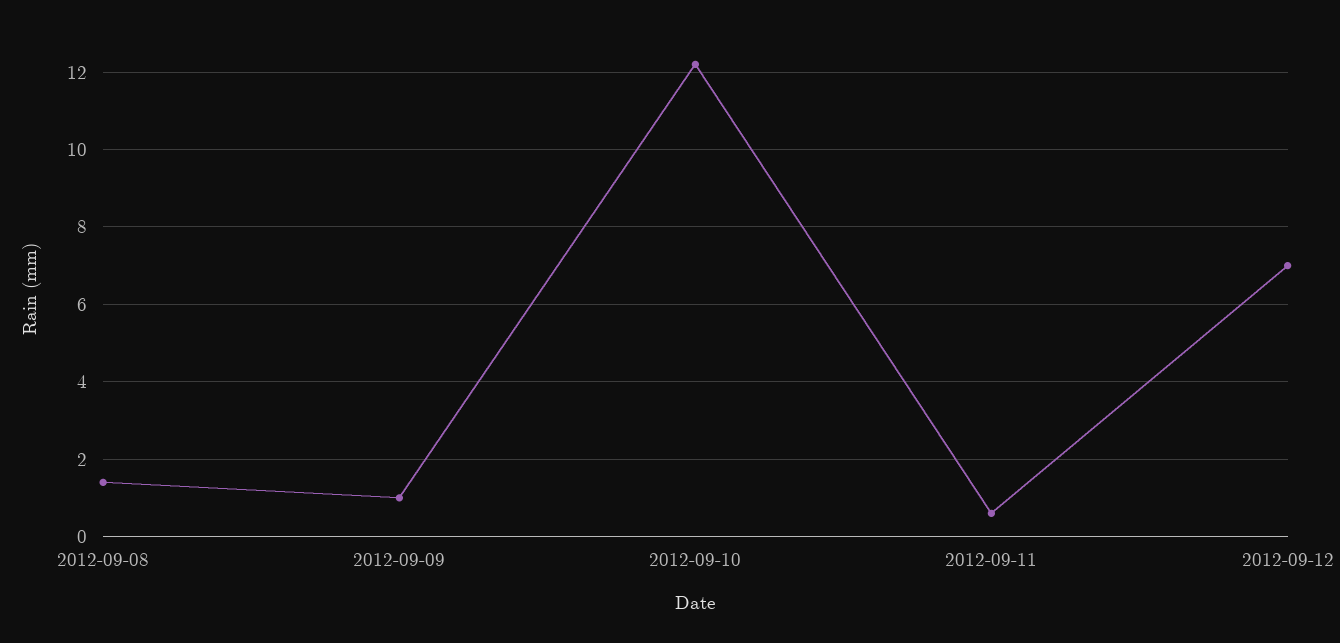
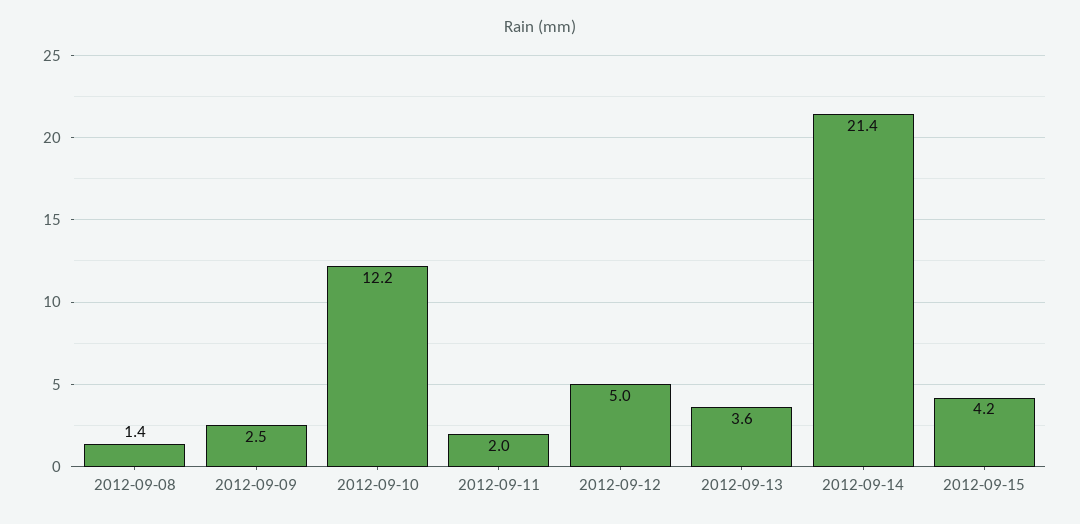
2012-09-09: 1 -> 2.5
2012-09-11: 0.5 -> 2
2012-09-12: 7 -> 5
2012-09-13: none -> 3.6
2012-09-14: none -> 21.4
2012-09-15: none -> 4.2

